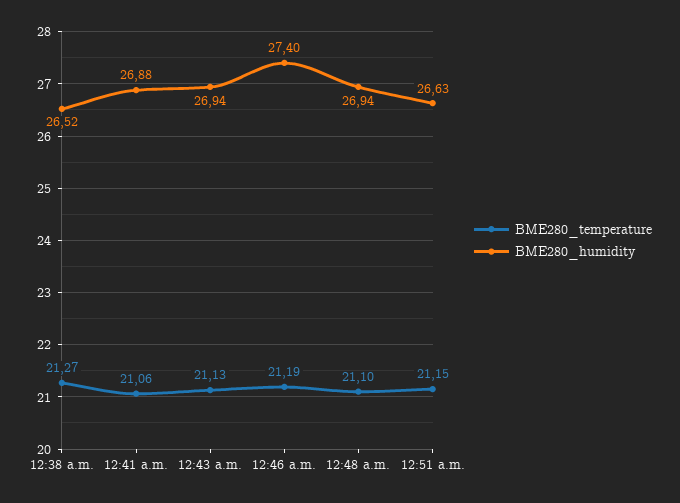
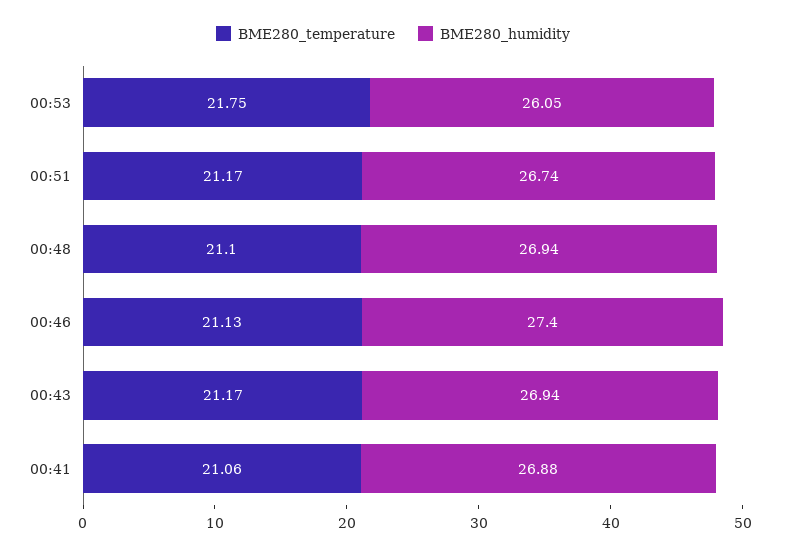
BME280_temperature, 12:38 a.m.: 21.27 -> none
BME280_humidity, 12:38 a.m.: 26.52 -> none
BME280_temperature, 12:43 a.m.: 21.13 -> 21.17
BME280_temperature, 12:46 a.m.: 21.19 -> 21.13
BME280_temperature, 12:51 a.m.: 21.15 -> 21.17
BME280_humidity, 12:51 a.m.: 26.63 -> 26.74
BME280_temperature, 00:53: none -> 21.75
BME280_humidity, 00:53: none -> 26.05

